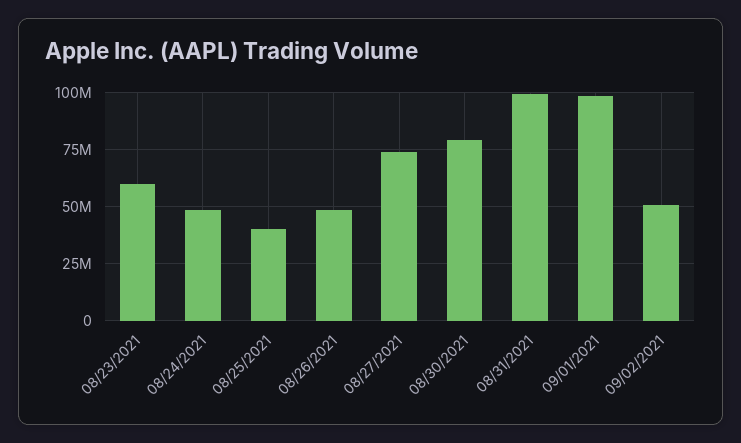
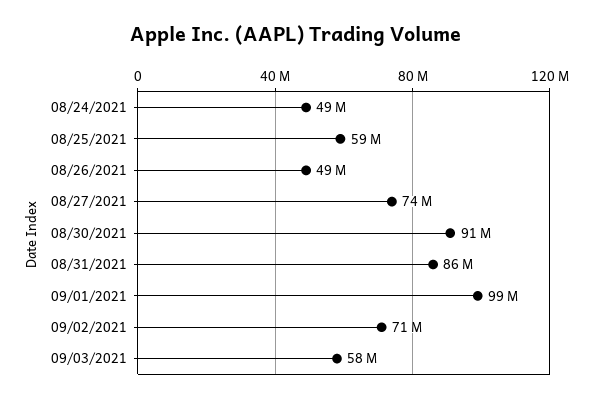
08/23/2021: 60000000 -> none
08/25/2021: 40000000 -> 59000000
08/30/2021: 80000000 -> 91000000
08/31/2021: 100000000 -> 86000000
09/02/2021: 50000000 -> 71000000
09/03/2021: none -> 58000000

